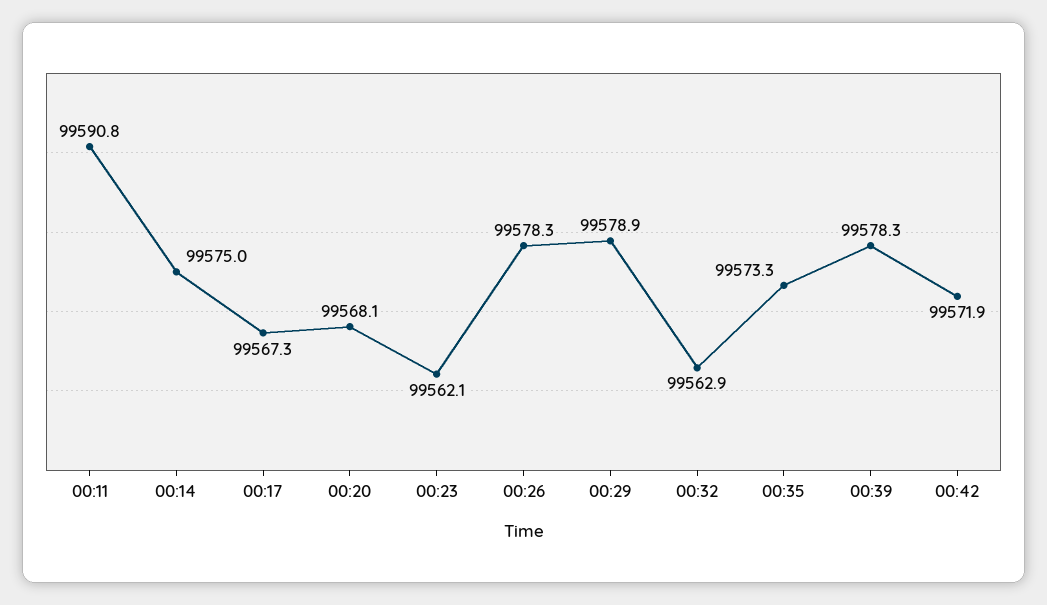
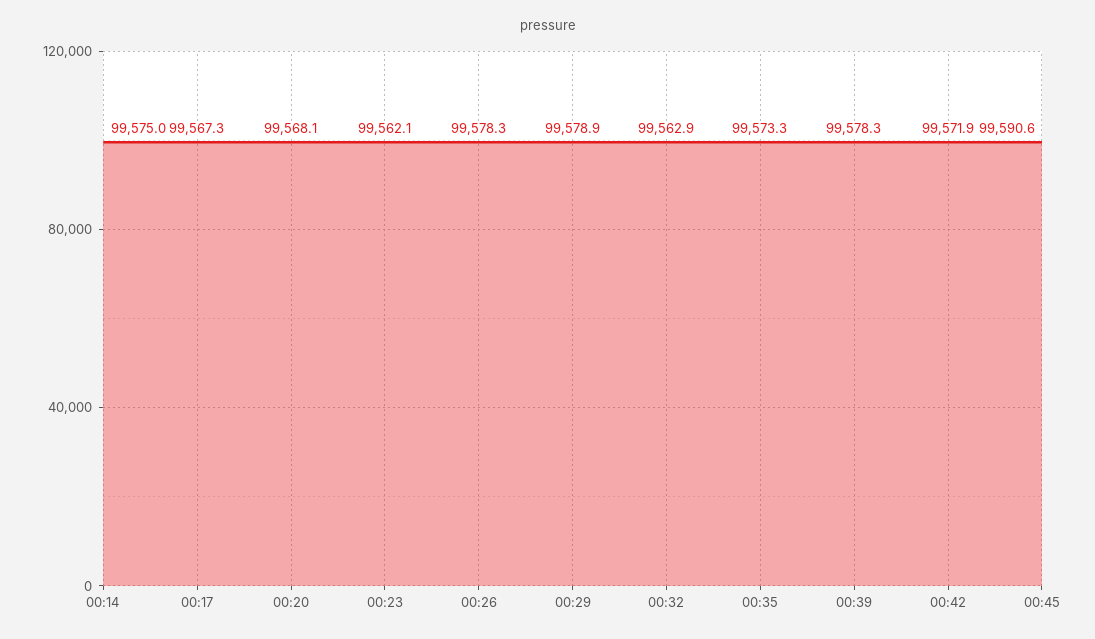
00:11: 99590.8 -> none
00:45: none -> 99590.6

